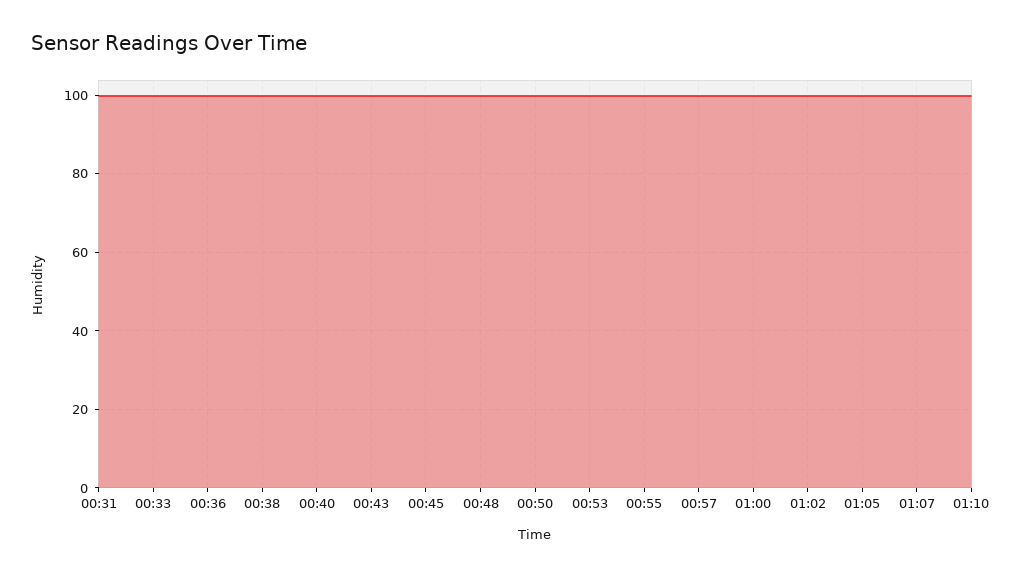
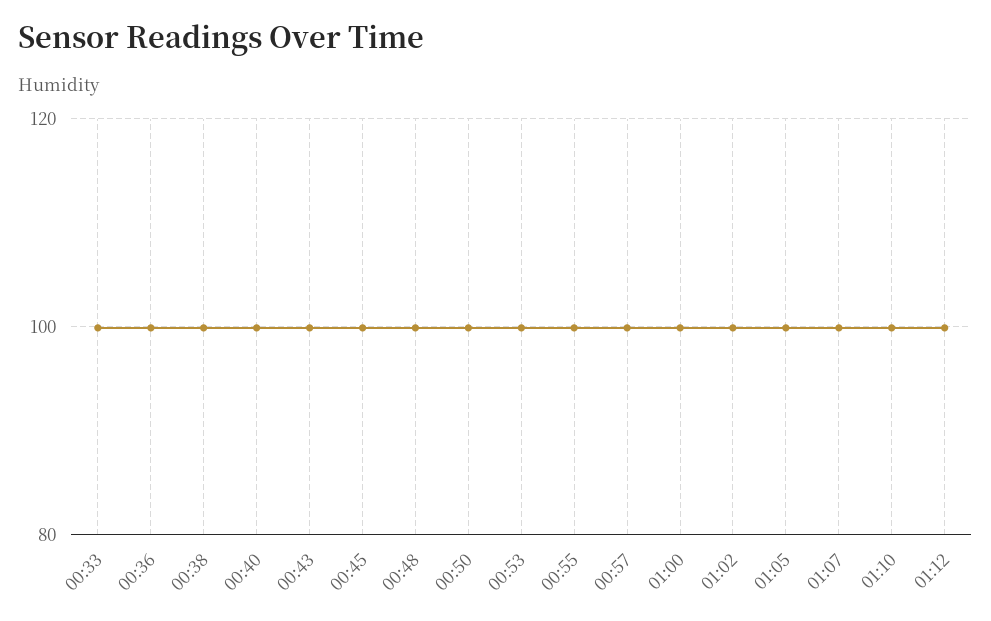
00:31: 100 -> none
01:12: none -> 100

